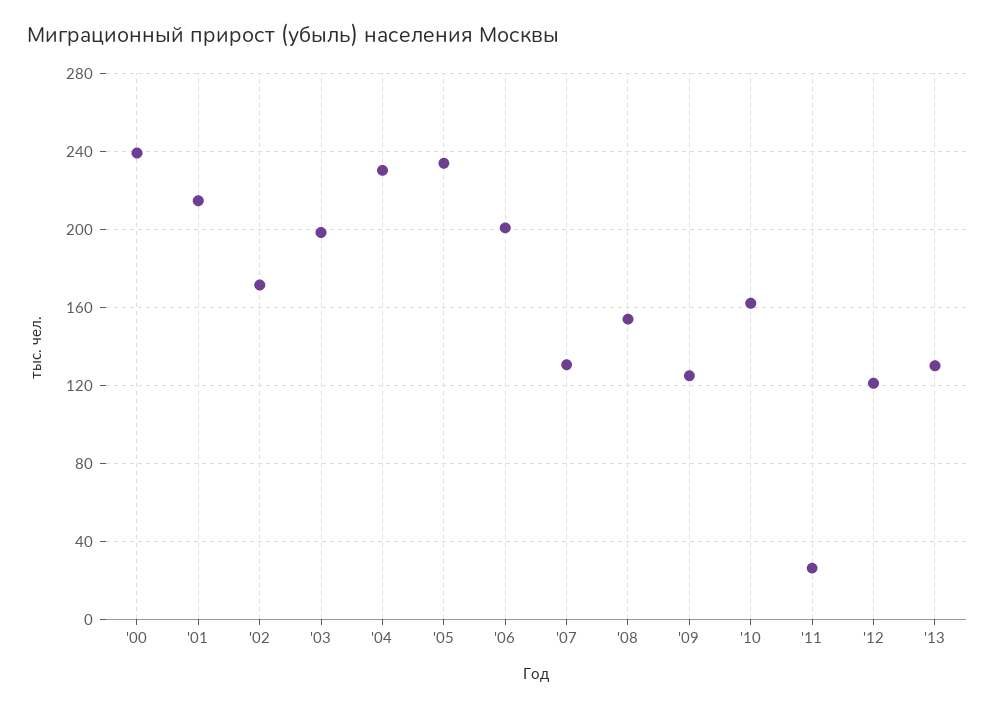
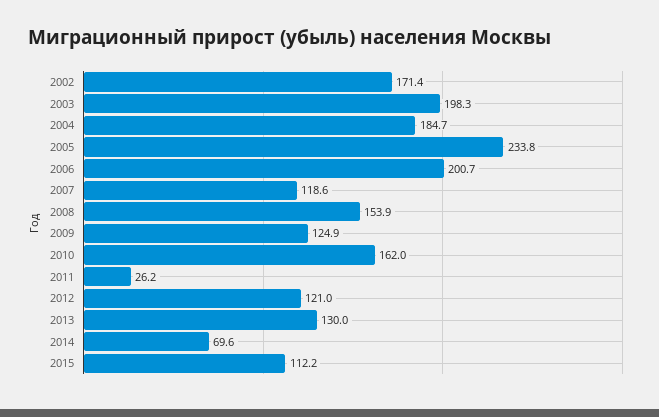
'00: 240 -> none
'01: 215 -> none
'04: 230 -> 184.7
'07: 130 -> 118.6
2014: none -> 69.6
2015: none -> 112.2

